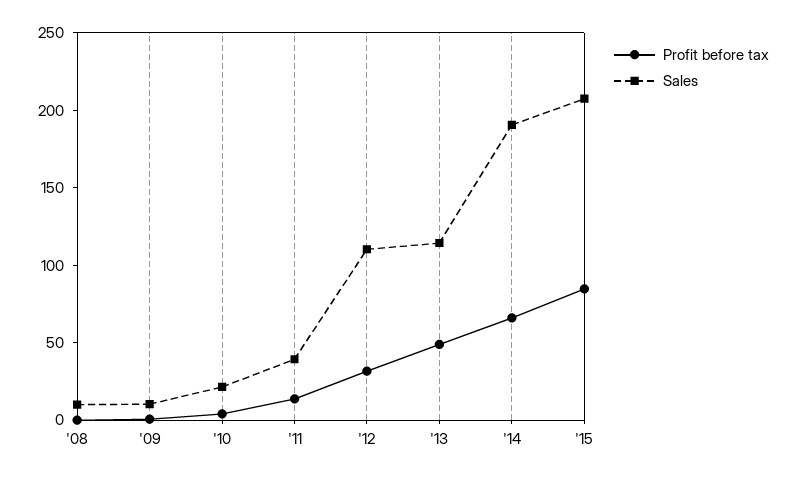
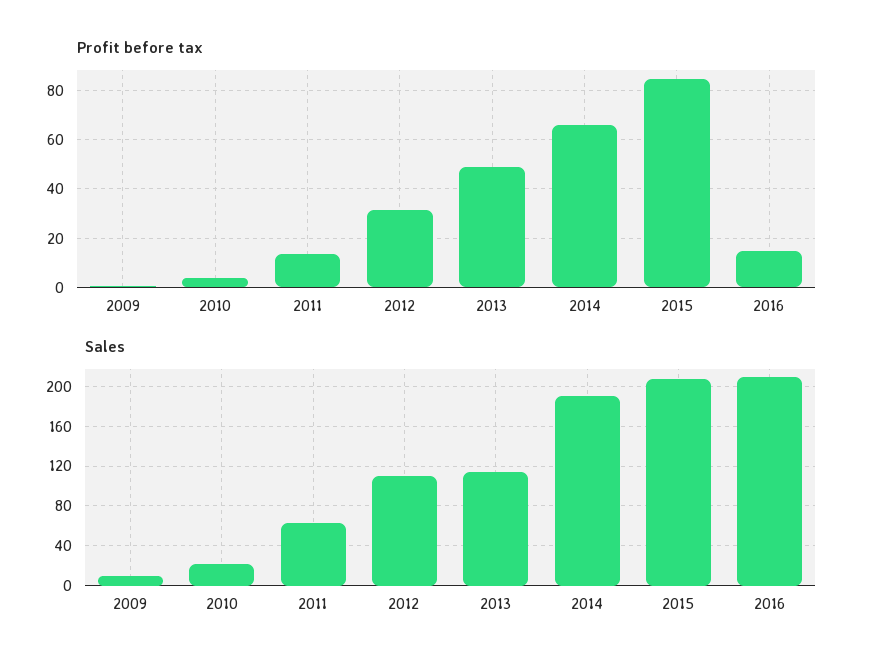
Profit before tax, '08: 0 -> none
Sales, '08: 10 -> none
Sales, '11: 40 -> 60
Profit before tax, 2016: none -> 15
Sales, 2016: none -> 210

